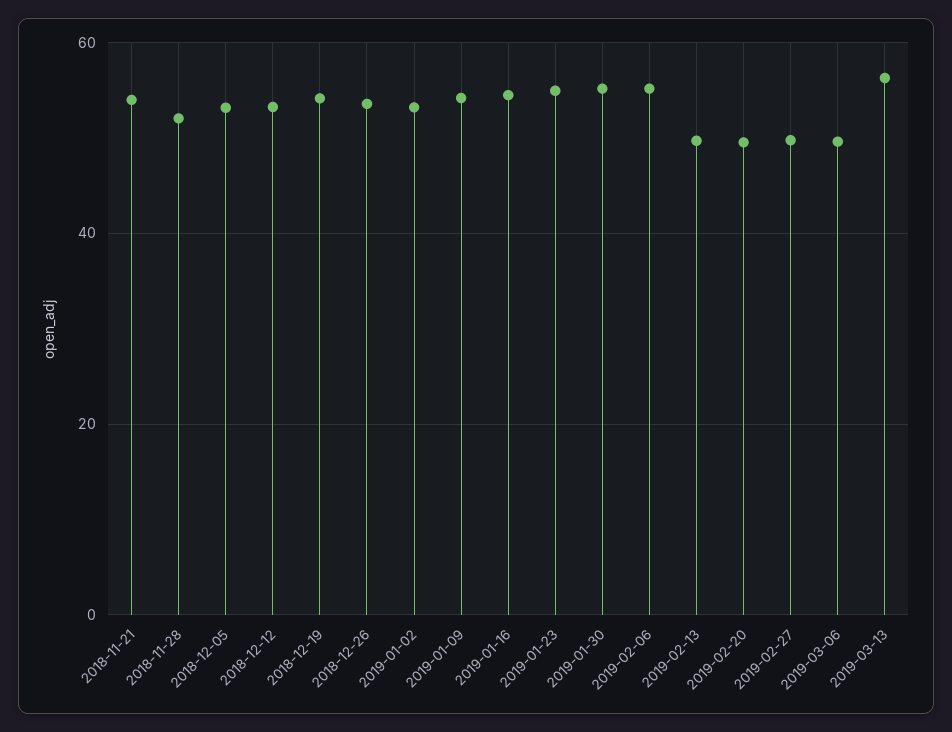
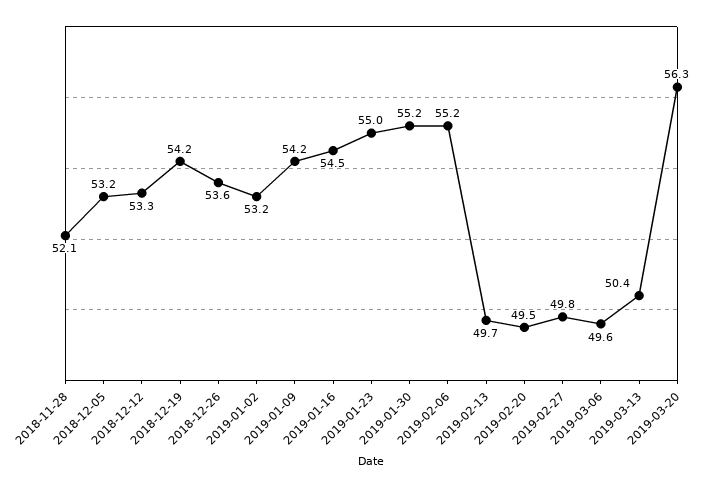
2018-11-21: 54 -> none
2019-03-13: 56 -> 50.4
2019-03-20: none -> 56.3

